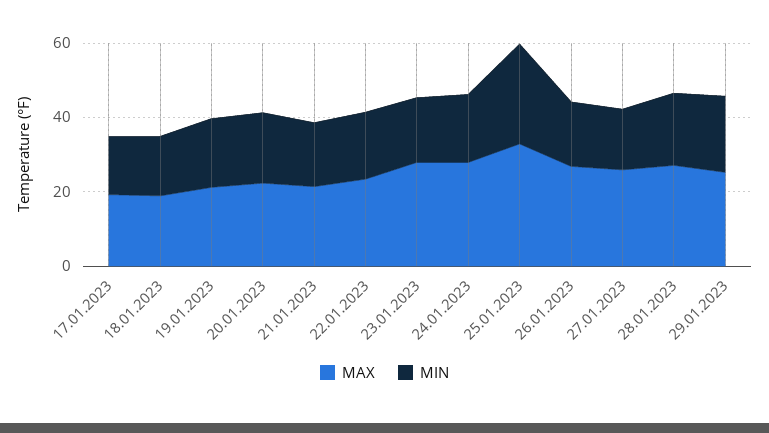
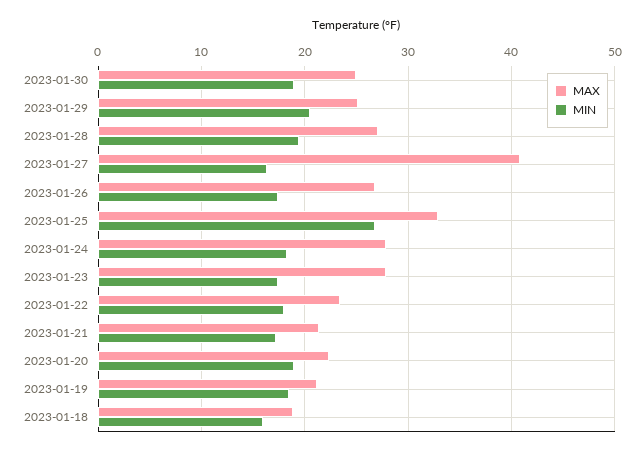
MAX, 17.01.2023: 20 -> none
MIN, 17.01.2023: 15 -> none
MAX, 27.01.2023: 25 -> 41
MAX, 2023-01-30: none -> 25
MIN, 2023-01-30: none -> 19

